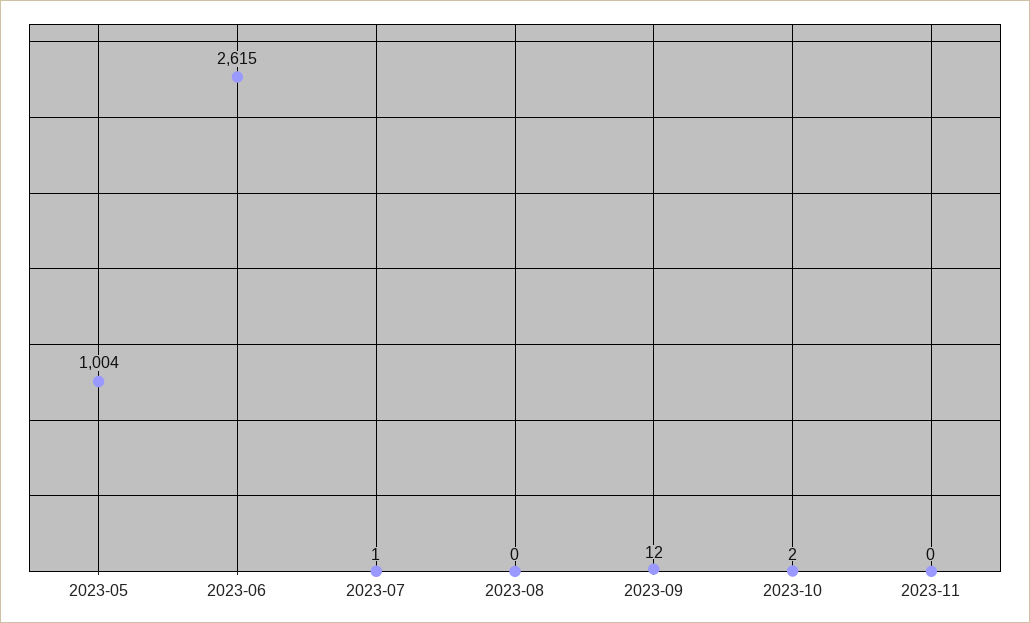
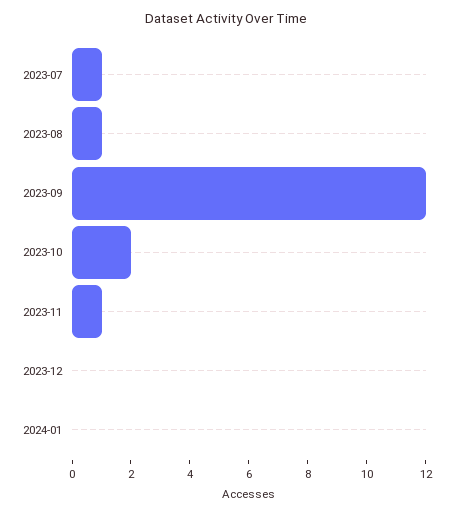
2023-05: 1004 -> none
2023-06: 2615 -> none
2023-08: 0 -> 1
2023-11: 0 -> 1
2023-12: none -> 0
2024-01: none -> 0

